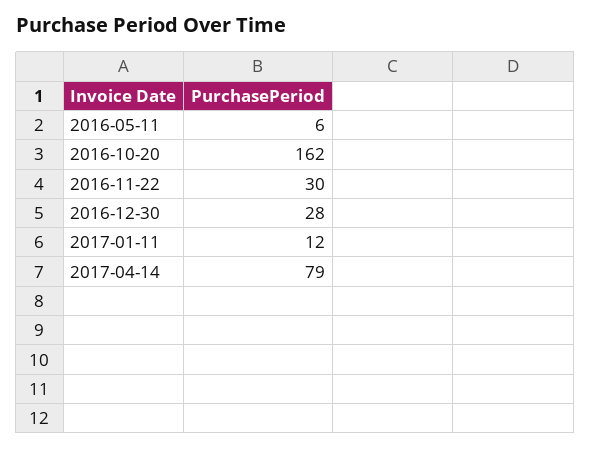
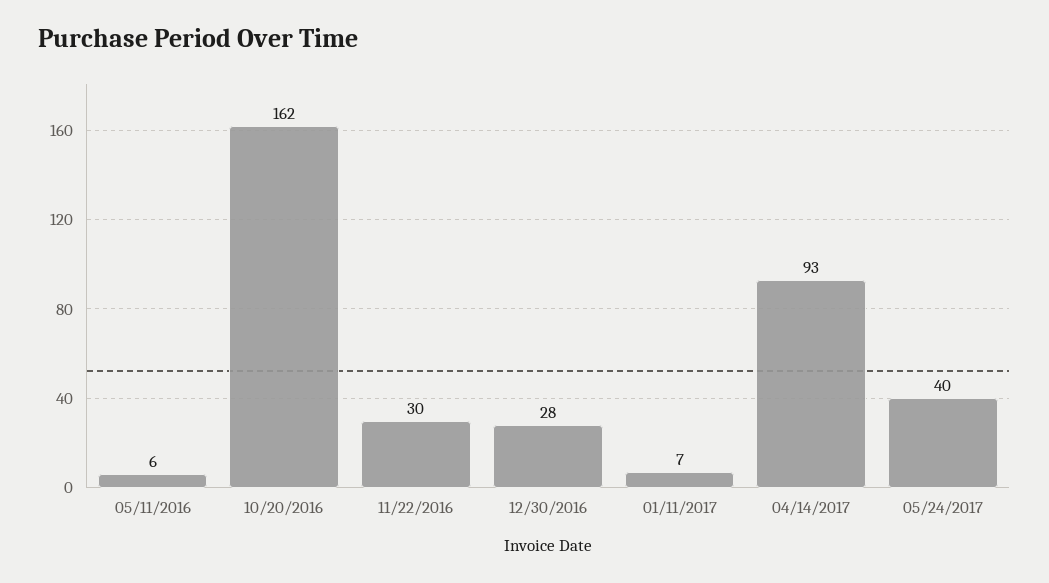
2017-01-11: 12 -> 7
2017-04-14: 79 -> 93
05/24/2017: none -> 40

